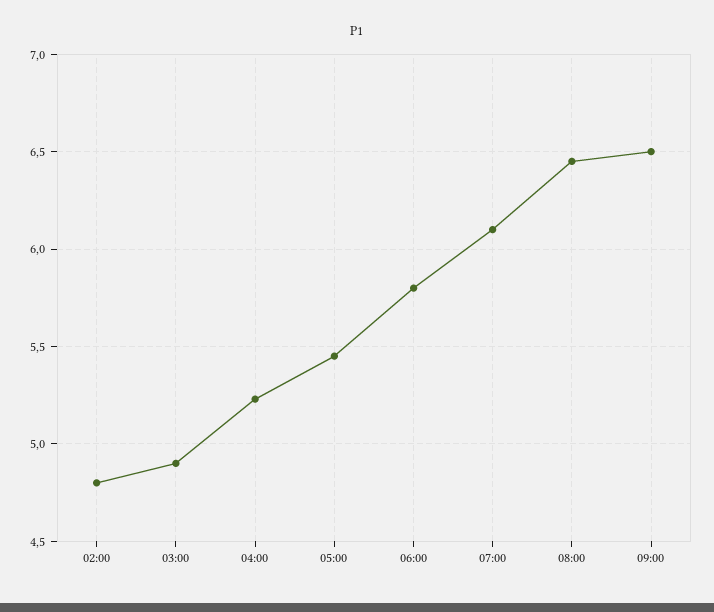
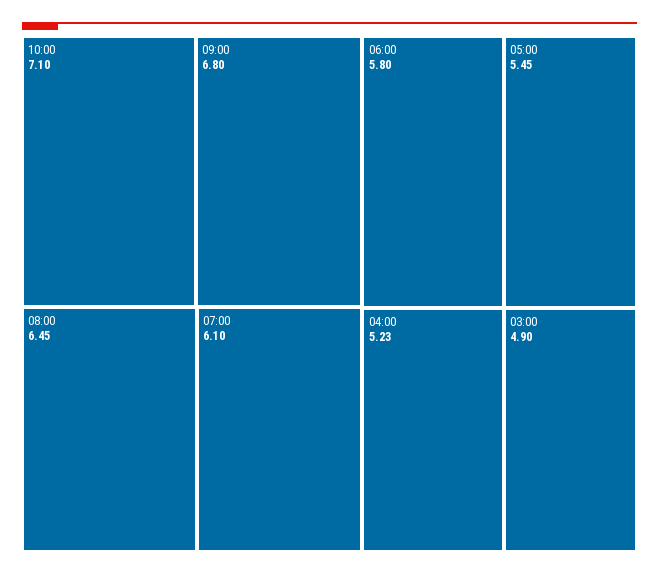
02:00: 4.8 -> none
09:00: 6.5 -> 6.8
10:00: none -> 7.1

